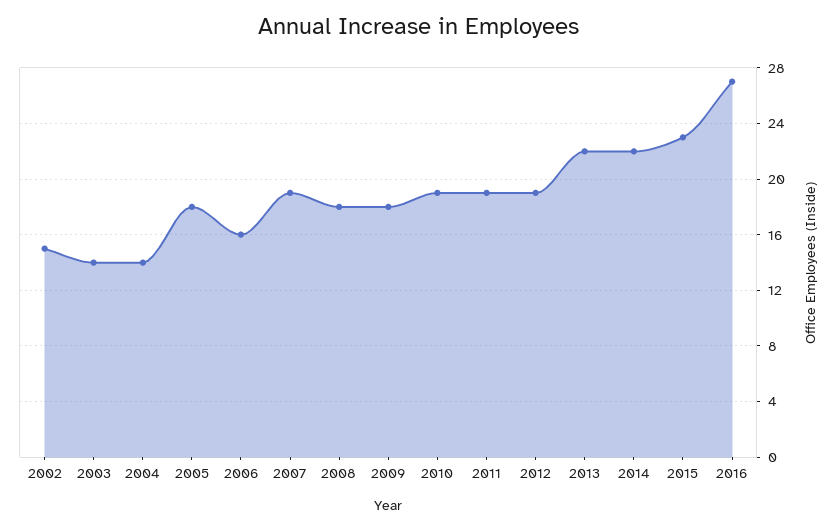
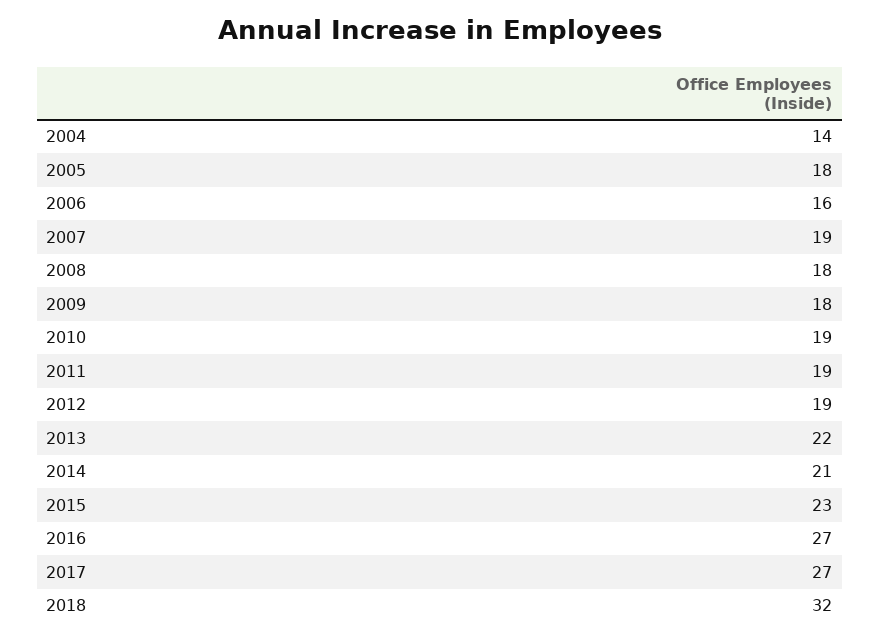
2002: 15 -> none
2003: 14 -> none
2014: 22 -> 21
2017: none -> 27
2018: none -> 32

